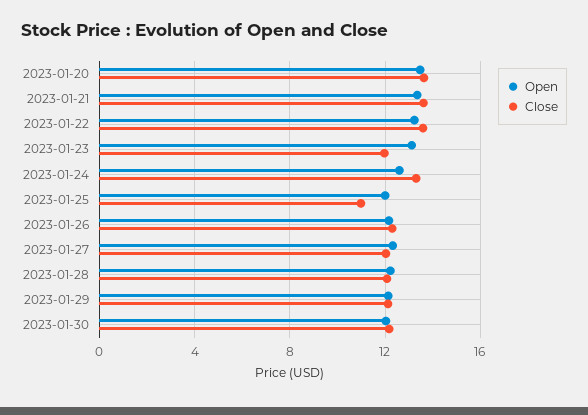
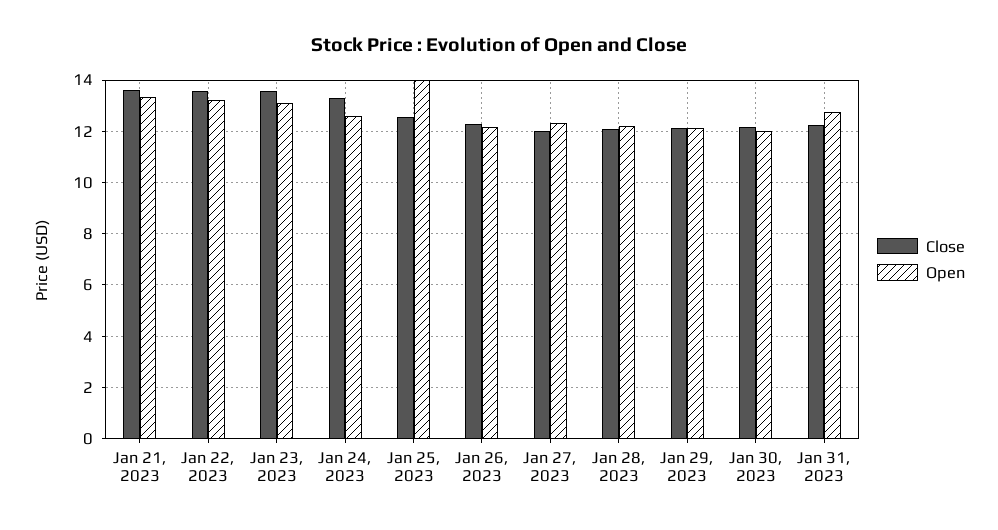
Open, 2023-01-20: 13.5 -> none
Close, 2023-01-20: 13.5 -> none
Close, 2023-01-23: 12 -> 13.5
Open, 2023-01-25: 12 -> 14
Close, 2023-01-25: 11 -> 12.5
Close, Jan 31, 2023: none -> 12.25
Open, Jan 31, 2023: none -> 12.75

